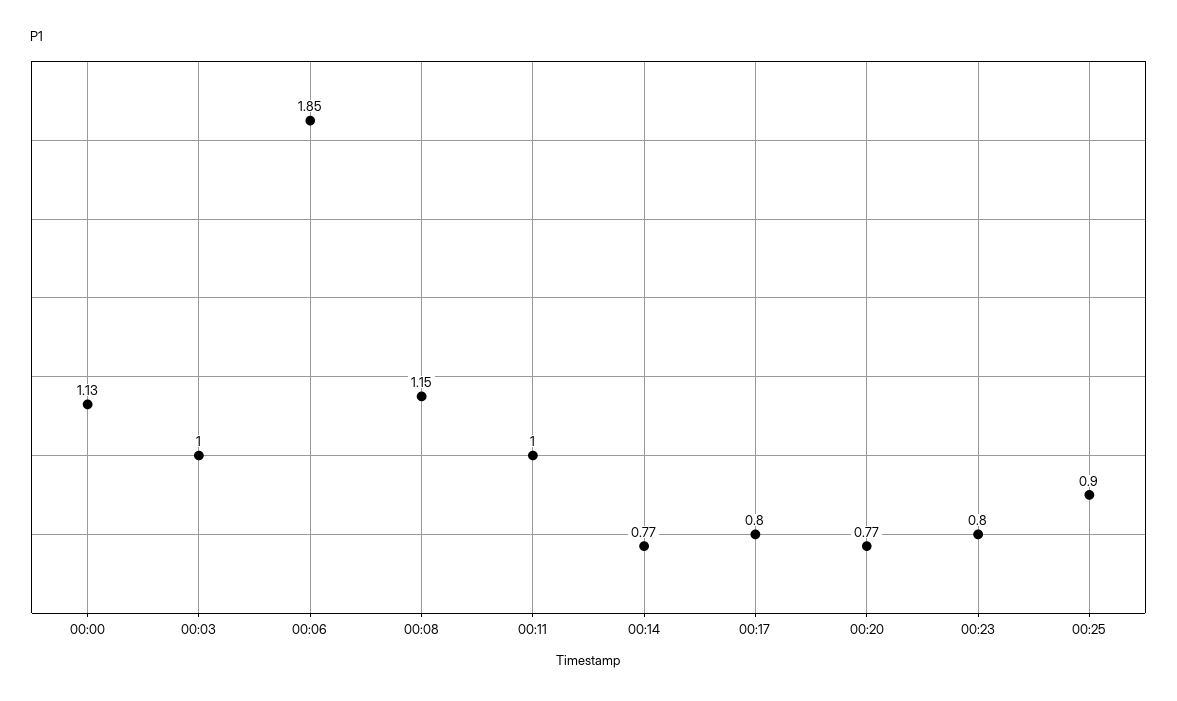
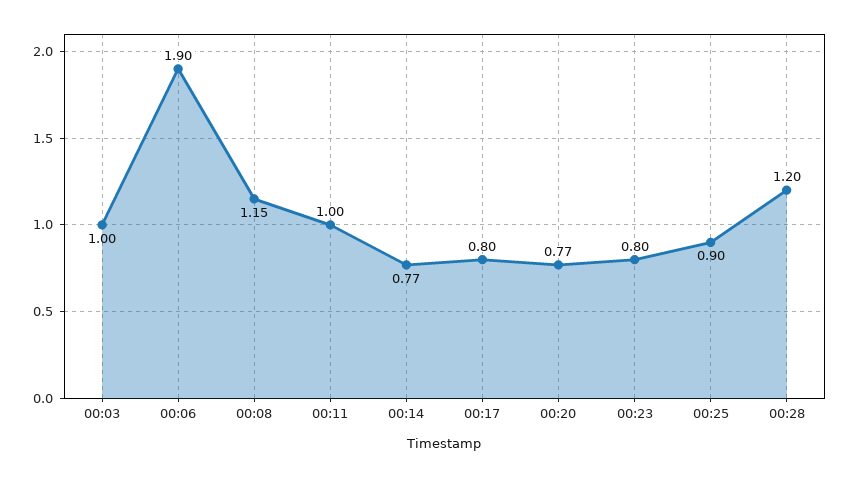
00:00: 1.13 -> none
00:06: 1.85 -> 1.9
00:28: none -> 1.2

